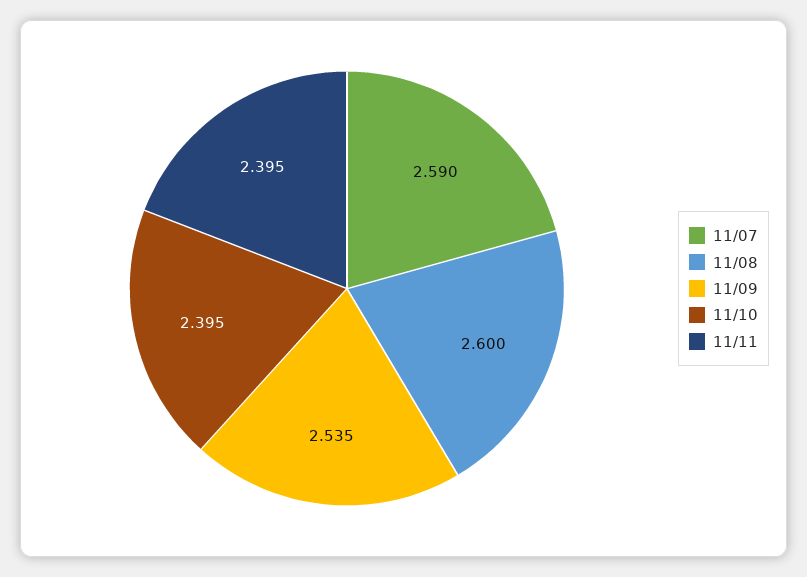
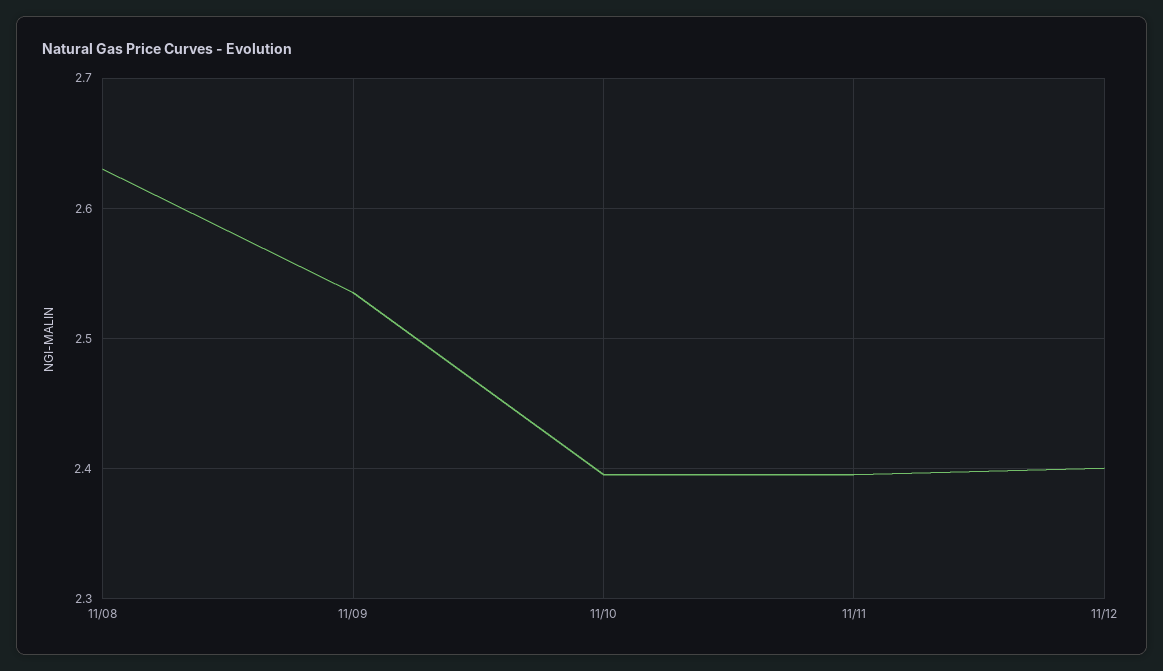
11/07: 2.59 -> none
11/08: 2.6 -> 2.63
11/12: none -> 2.4

